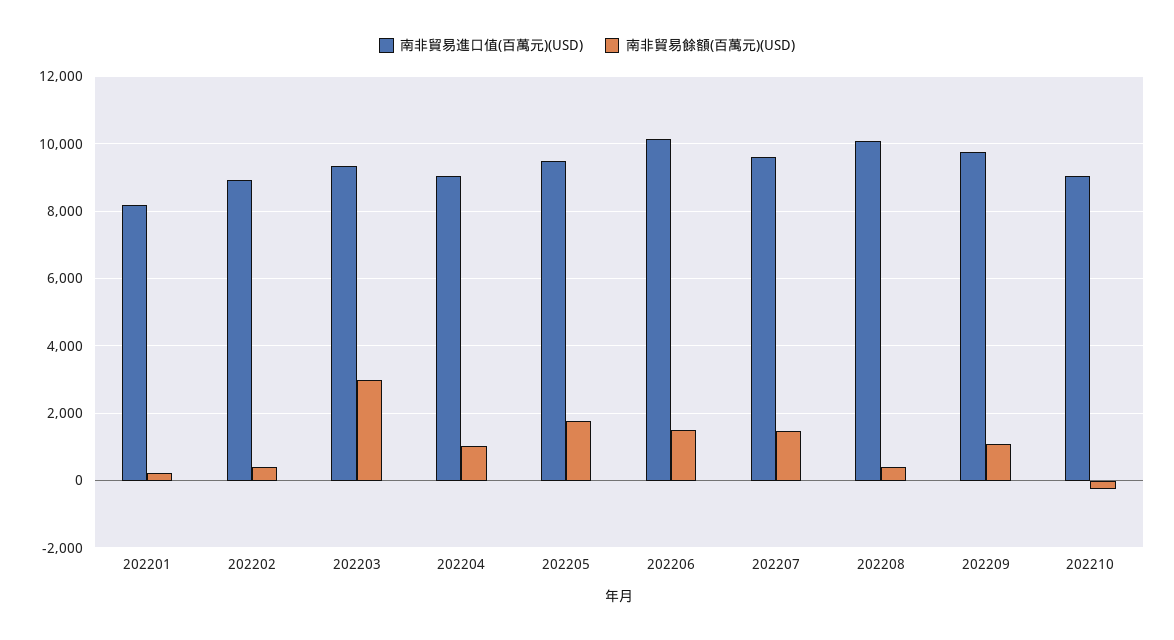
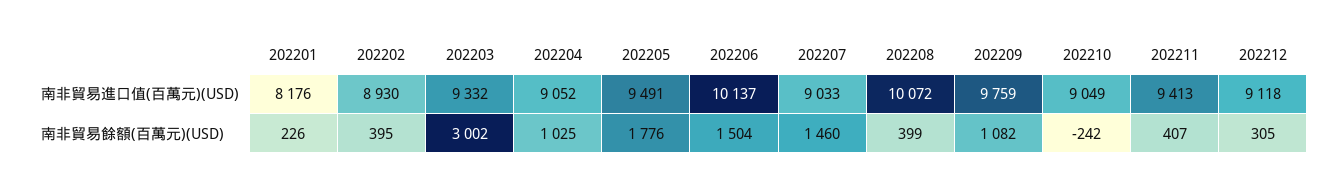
南非貿易進口值(百萬元)(USD), 202207: 9600 -> 9033
南非貿易進口值(百萬元)(USD), 202211: none -> 9413
南非貿易進口值(百萬元)(USD), 202212: none -> 9118
南非貿易餘額(百萬元)(USD), 202211: none -> 407
南非貿易餘額(百萬元)(USD), 202212: none -> 305

